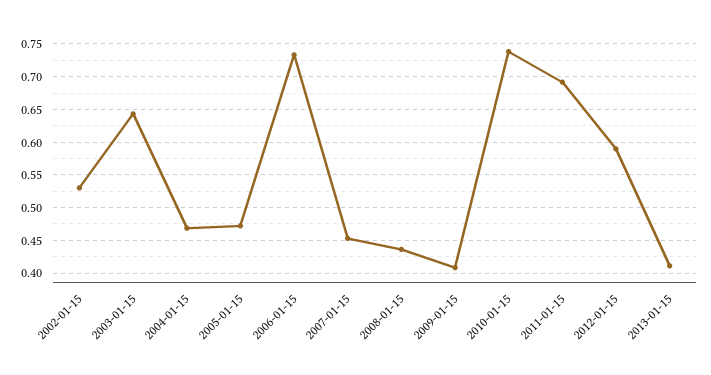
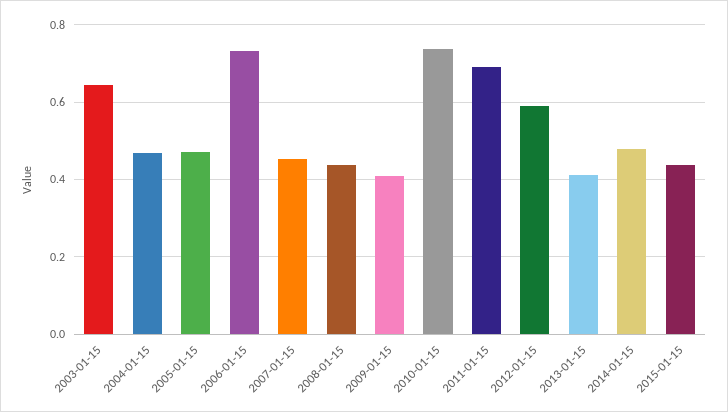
2002-01-15: 0.53 -> none
2014-01-15: none -> 0.48
2015-01-15: none -> 0.44

